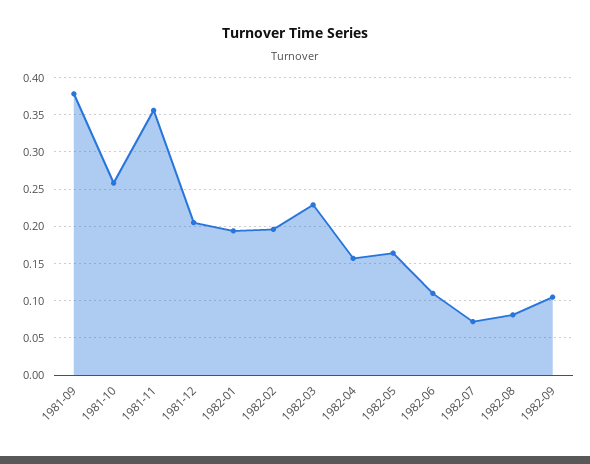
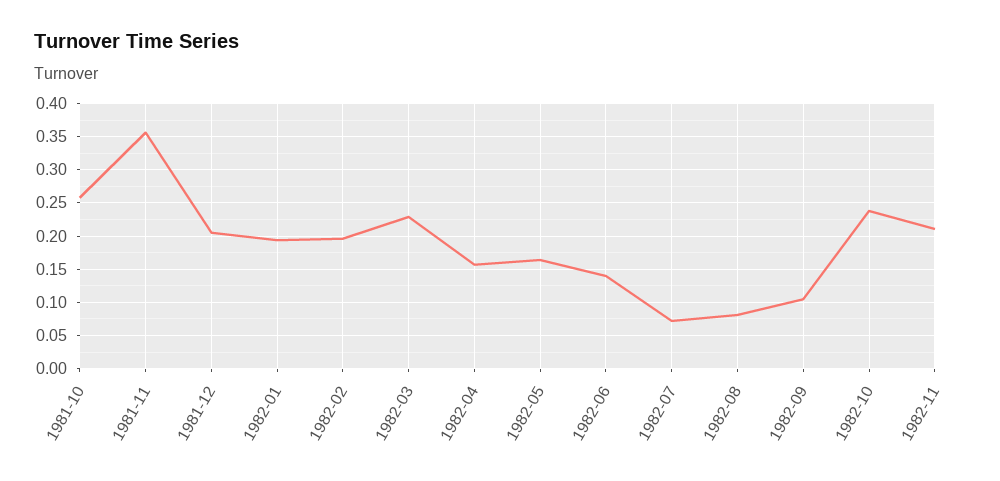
1981-09: 0.38 -> none
1982-06: 0.11 -> 0.14
1982-10: none -> 0.24
1982-11: none -> 0.21

